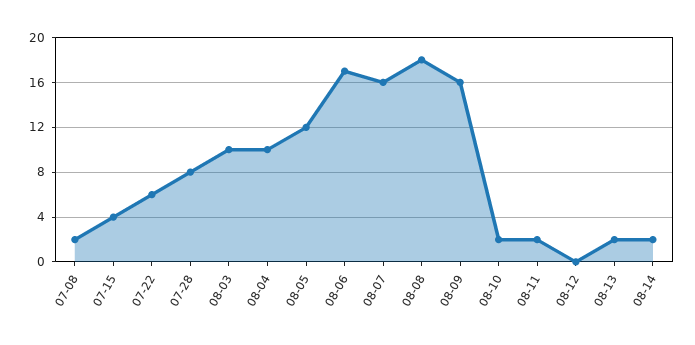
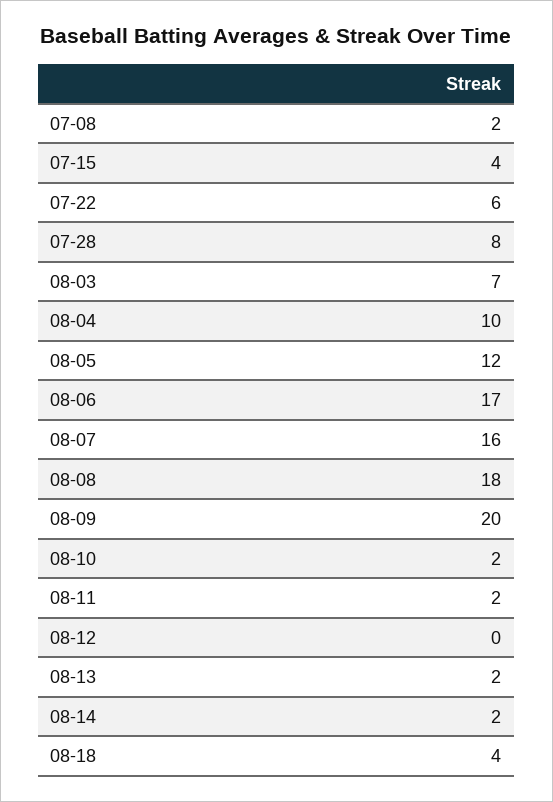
08-03: 10 -> 7
08-09: 16 -> 20
08-18: none -> 4

